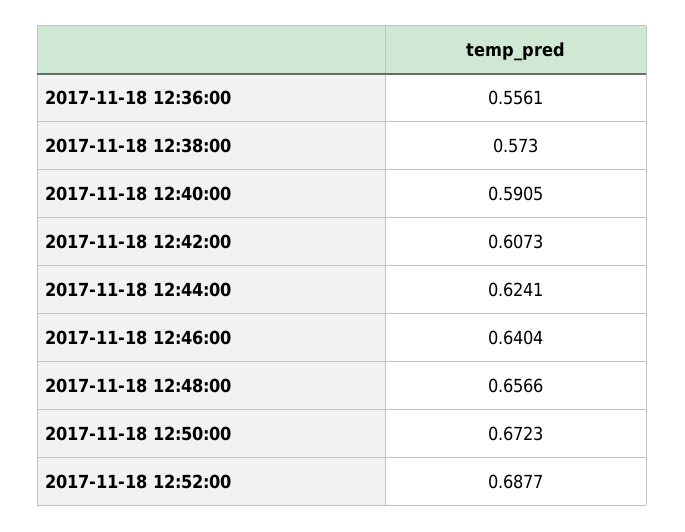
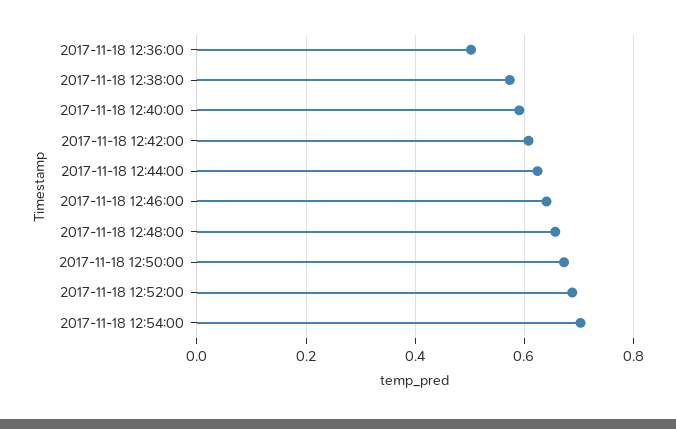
2017-11-18 12:36:00: 0.5561 -> 0.5
2017-11-18 12:54:00: none -> 0.7

